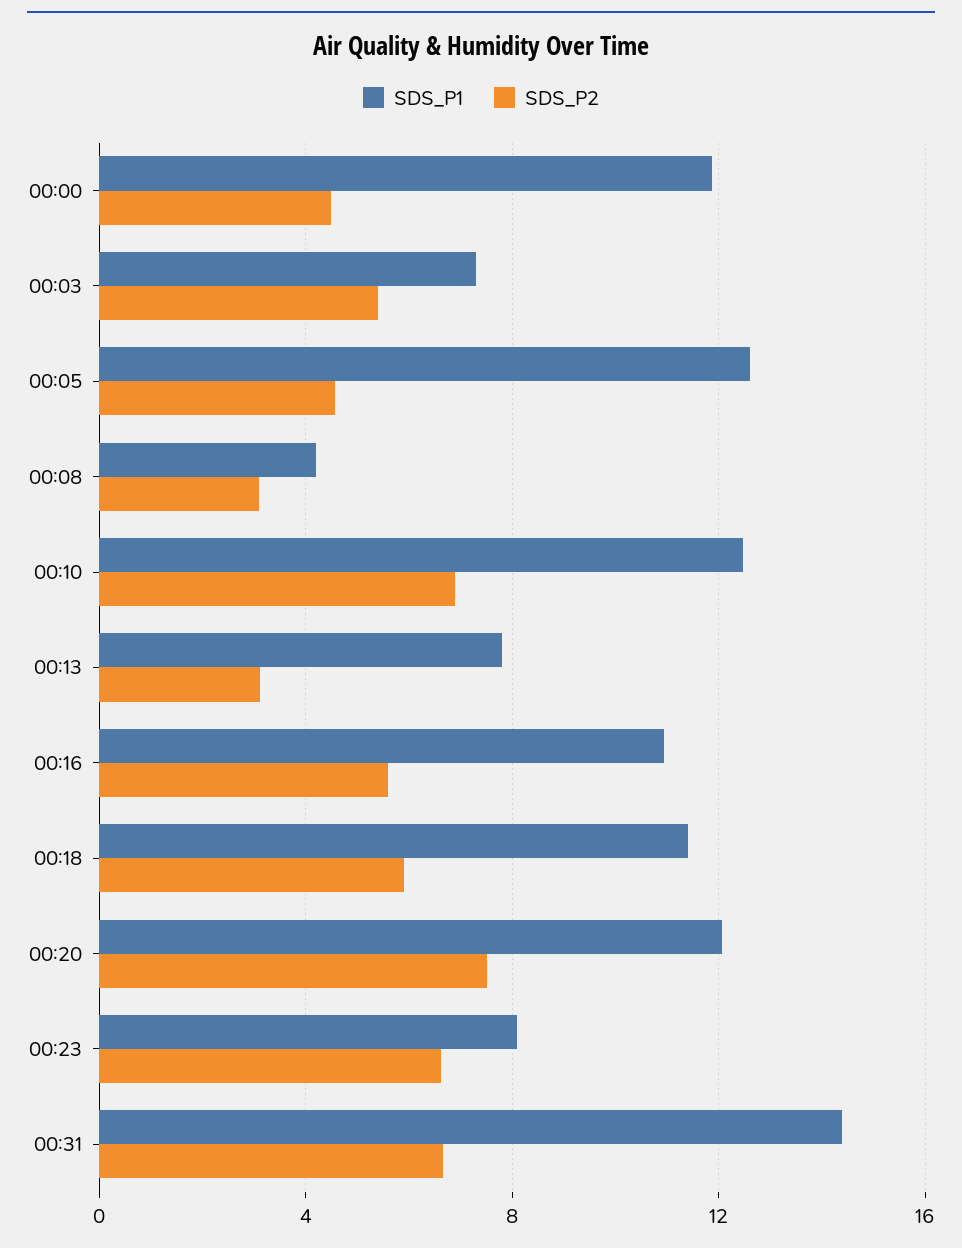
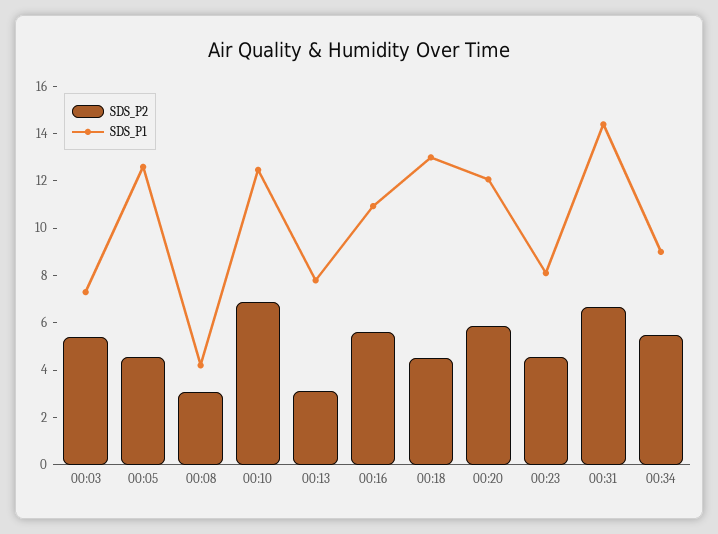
SDS_P1, 00:00: 12 -> none
SDS_P2, 00:00: 4.5 -> none
SDS_P1, 00:18: 11.5 -> 13
SDS_P2, 00:18: 6 -> 4.5
SDS_P2, 00:20: 7.5 -> 6
SDS_P2, 00:23: 6.5 -> 4.5
SDS_P2, 00:34: none -> 5.5
SDS_P1, 00:34: none -> 9

